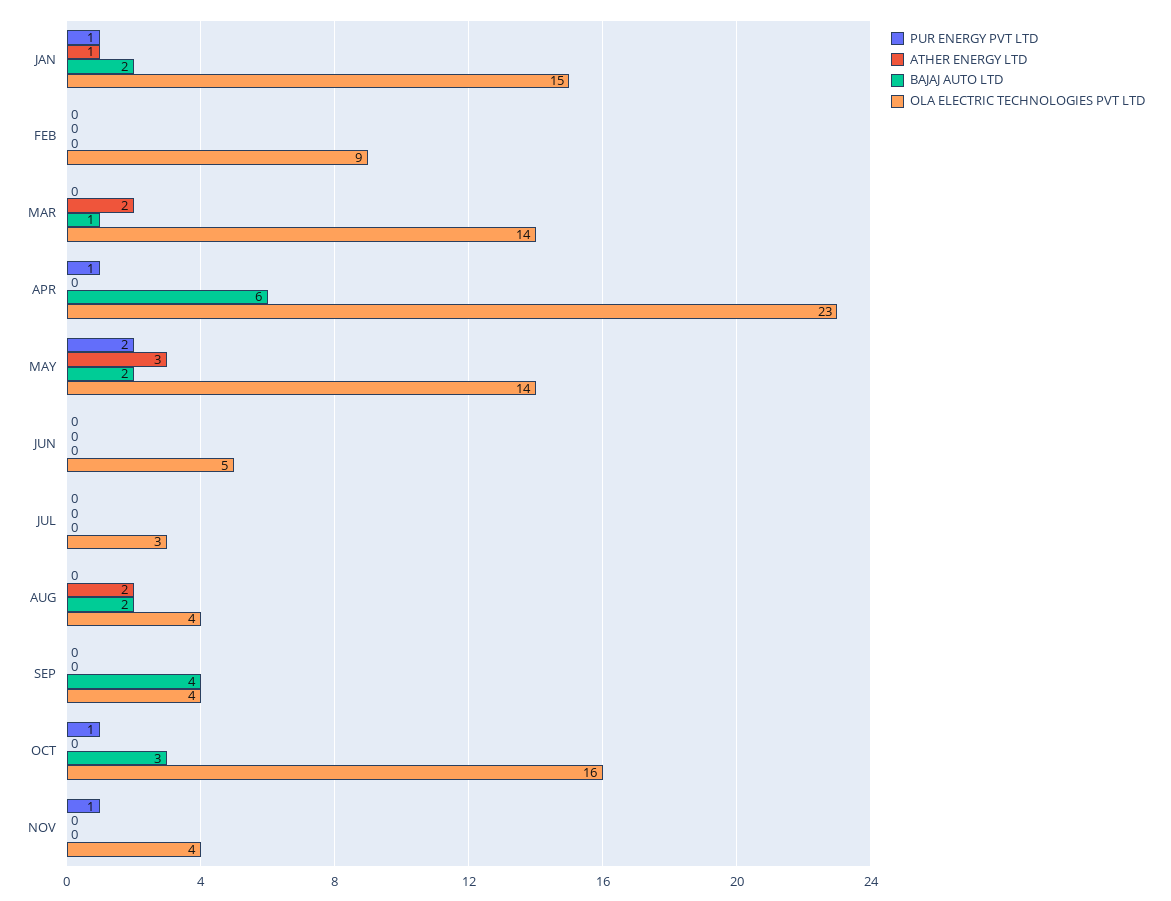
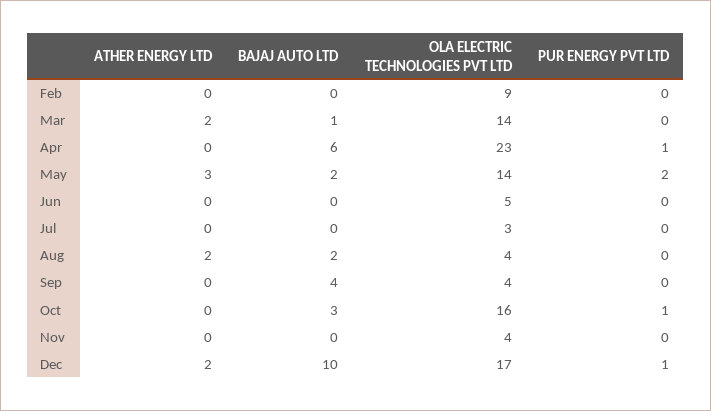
PUR ENERGY PVT LTD, JAN: 1 -> none
ATHER ENERGY LTD, JAN: 1 -> none
BAJAJ AUTO LTD, JAN: 2 -> none
OLA ELECTRIC TECHNOLOGIES PVT LTD, JAN: 15 -> none
PUR ENERGY PVT LTD, NOV: 1 -> 0
ATHER ENERGY LTD, Dec: none -> 2
BAJAJ AUTO LTD, Dec: none -> 10
OLA ELECTRIC TECHNOLOGIES PVT LTD, Dec: none -> 17
PUR ENERGY PVT LTD, Dec: none -> 1

